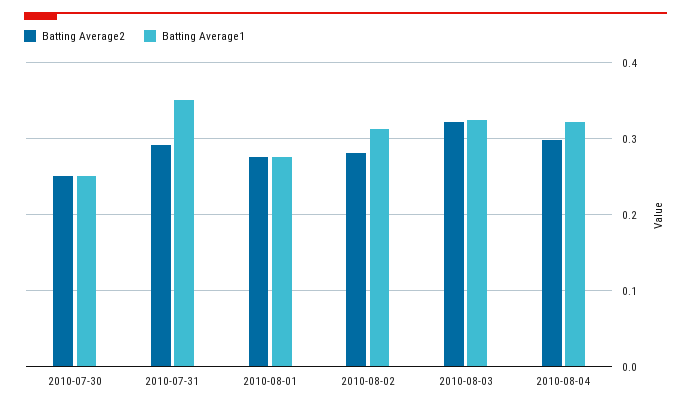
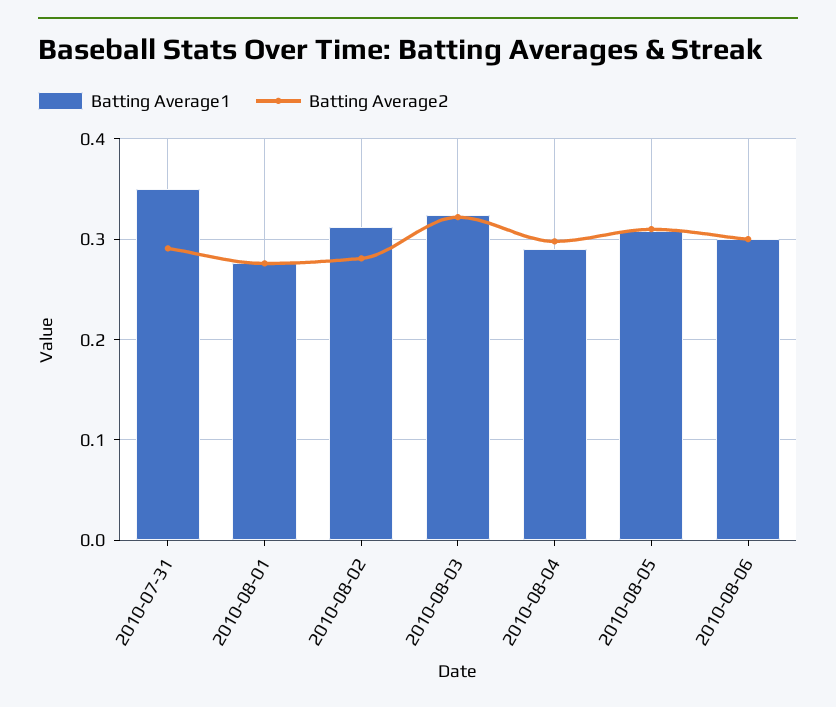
Batting Average2, 2010-07-30: 0.25 -> none
Batting Average1, 2010-07-30: 0.25 -> none
Batting Average1, 2010-08-04: 0.32 -> 0.29
Batting Average1, 2010-08-05: none -> 0.31
Batting Average2, 2010-08-05: none -> 0.31
Batting Average1, 2010-08-06: none -> 0.3
Batting Average2, 2010-08-06: none -> 0.3

